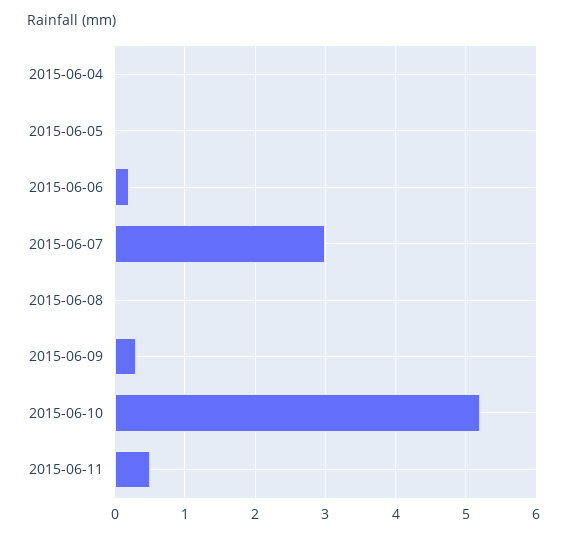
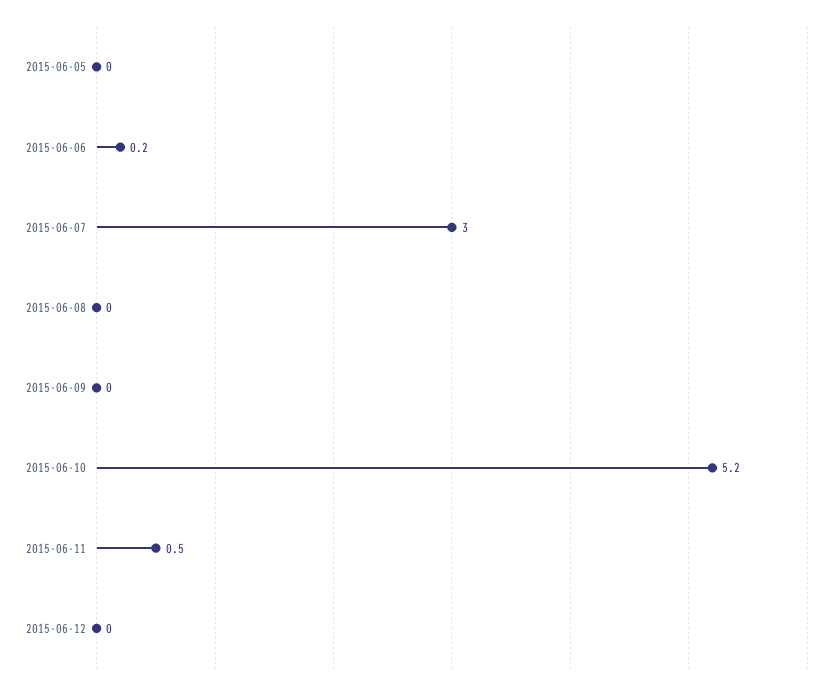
2015-06-04: 0 -> none
2015-06-09: 0.3 -> 0
2015-06-12: none -> 0

